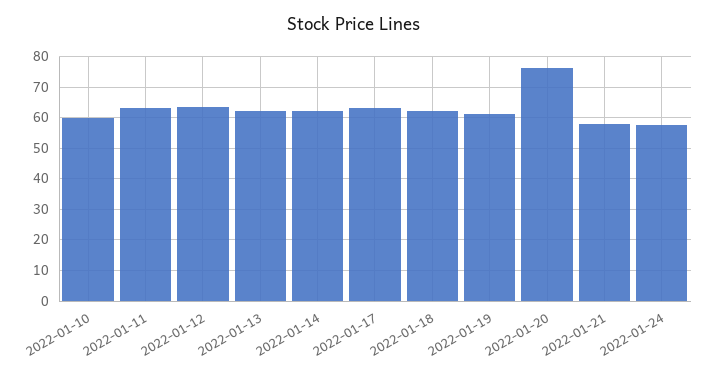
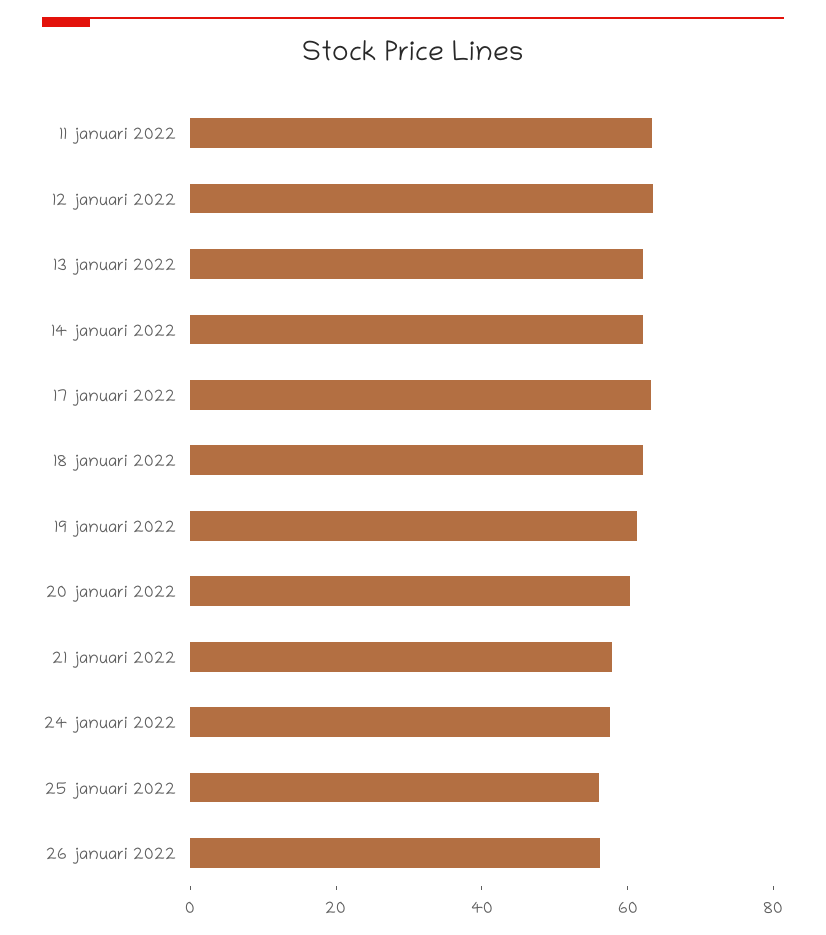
2022-01-10: 60 -> none
2022-01-20: 76 -> 60
25 januari 2022: none -> 55
26 januari 2022: none -> 55

